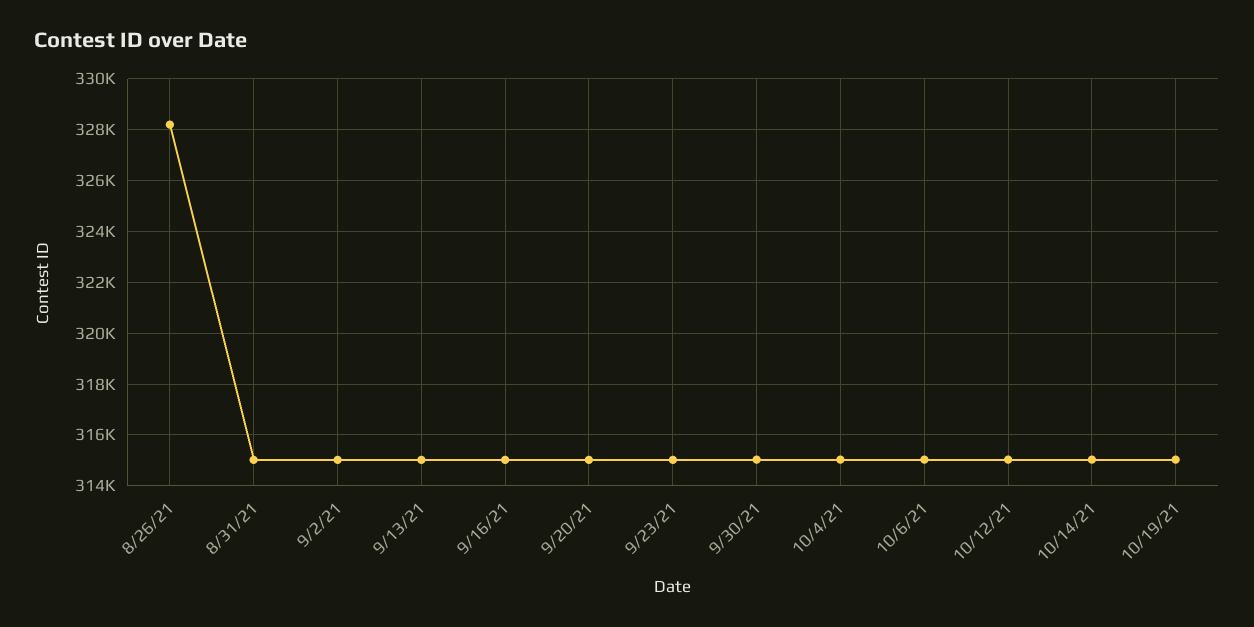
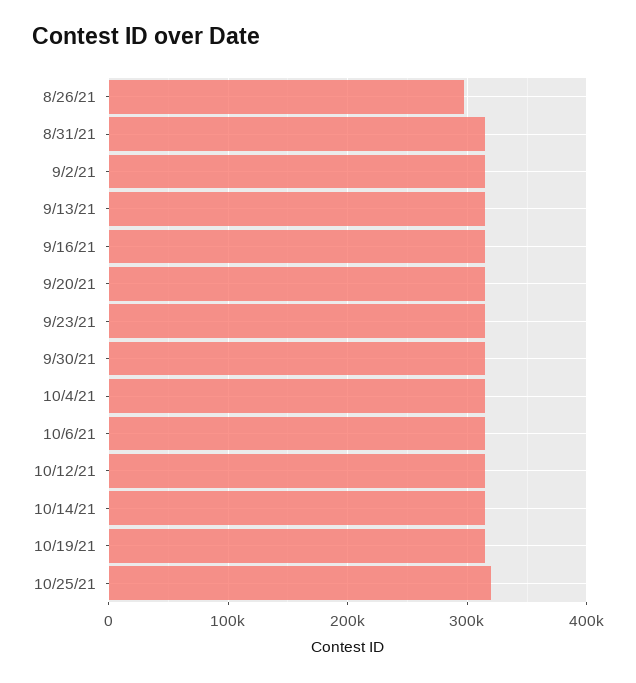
8/26/21: 328250 -> 300000
10/25/21: none -> 320000

